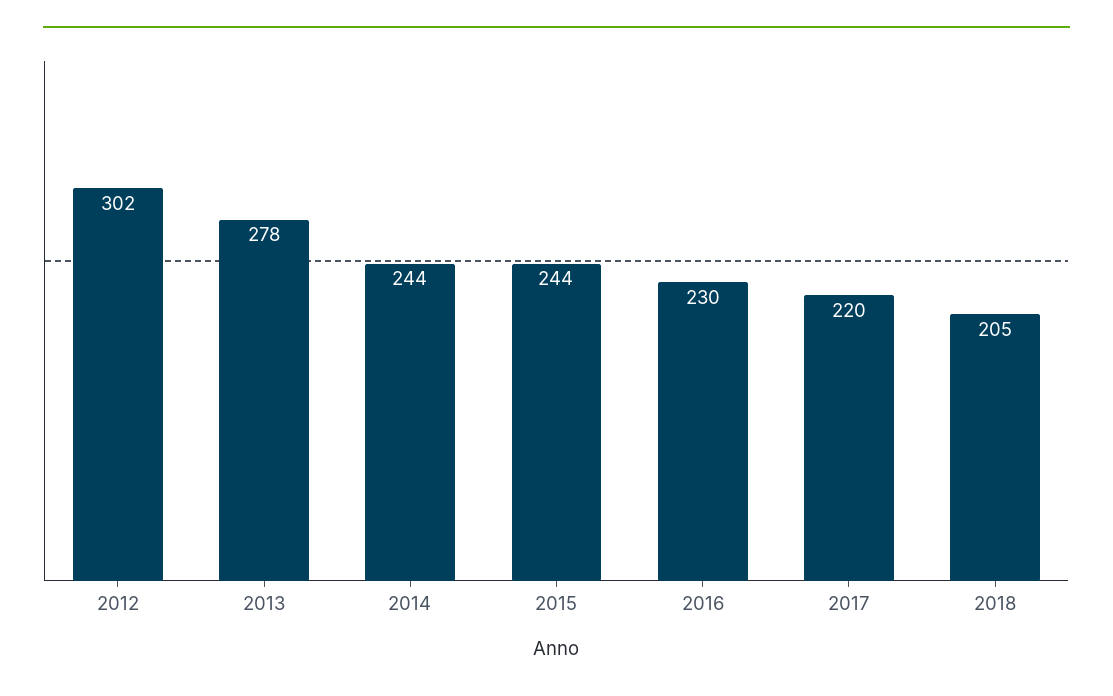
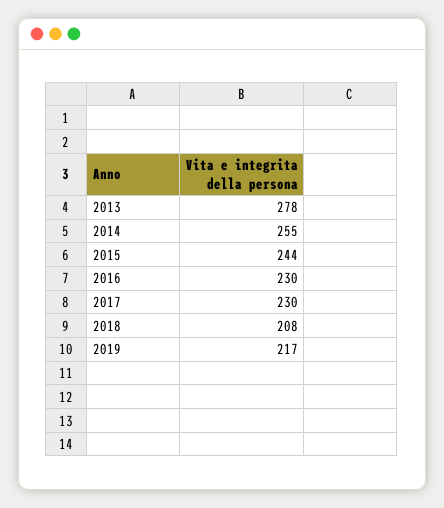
2012: 302 -> none
2014: 244 -> 255
2017: 220 -> 230
2018: 205 -> 208
2019: none -> 217

